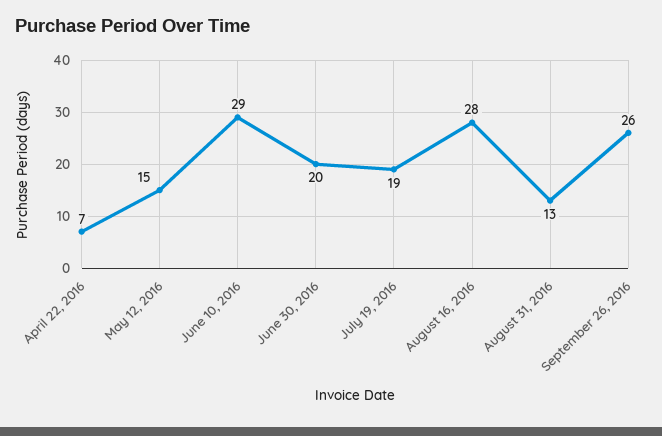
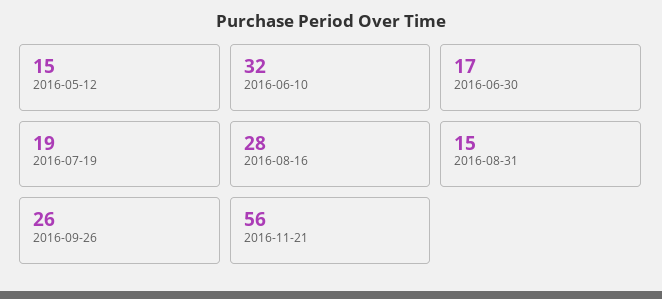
April 22, 2016: 7 -> none
June 10, 2016: 29 -> 32
June 30, 2016: 20 -> 17
August 31, 2016: 13 -> 15
2016-11-21: none -> 56

